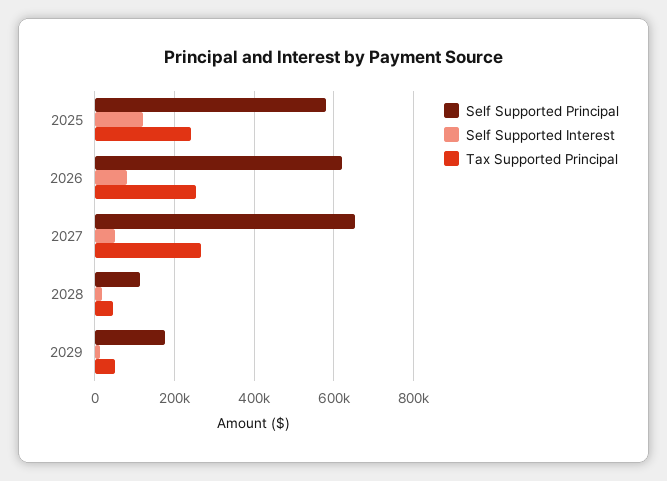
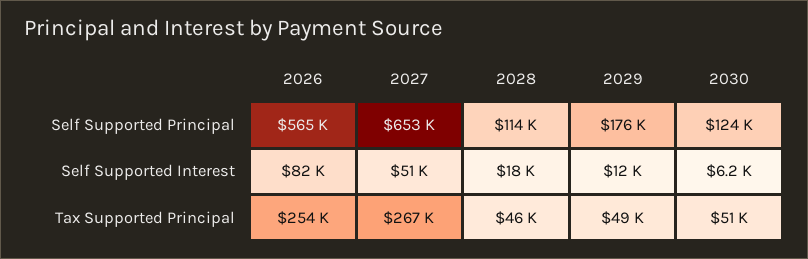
Self Supported Principal, 2025: 580000 -> none
Self Supported Interest, 2025: 120000 -> none
Tax Supported Principal, 2025: 240000 -> none
Self Supported Principal, 2026: 620000 -> 565000
Self Supported Principal, 2030: none -> 124000
Self Supported Interest, 2030: none -> 6200
Tax Supported Principal, 2030: none -> 51000

